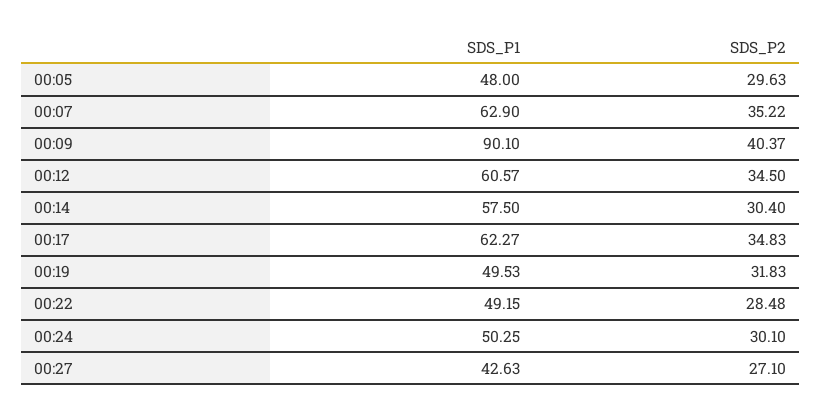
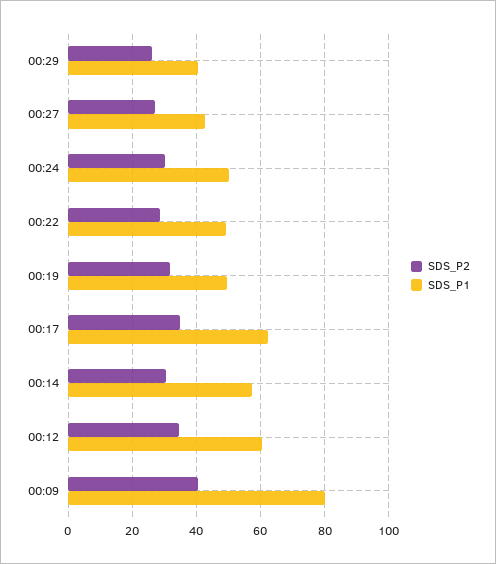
SDS_P1, 00:05: 48 -> none
SDS_P2, 00:05: 29.63 -> none
SDS_P1, 00:07: 62.9 -> none
SDS_P2, 00:07: 35.22 -> none
SDS_P1, 00:09: 90.1 -> 80
SDS_P2, 00:29: none -> 26
SDS_P1, 00:29: none -> 40

